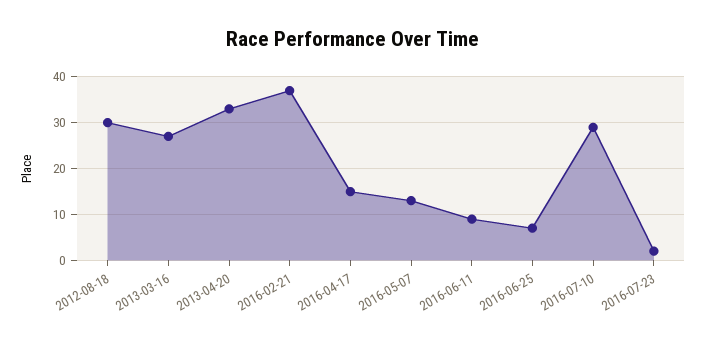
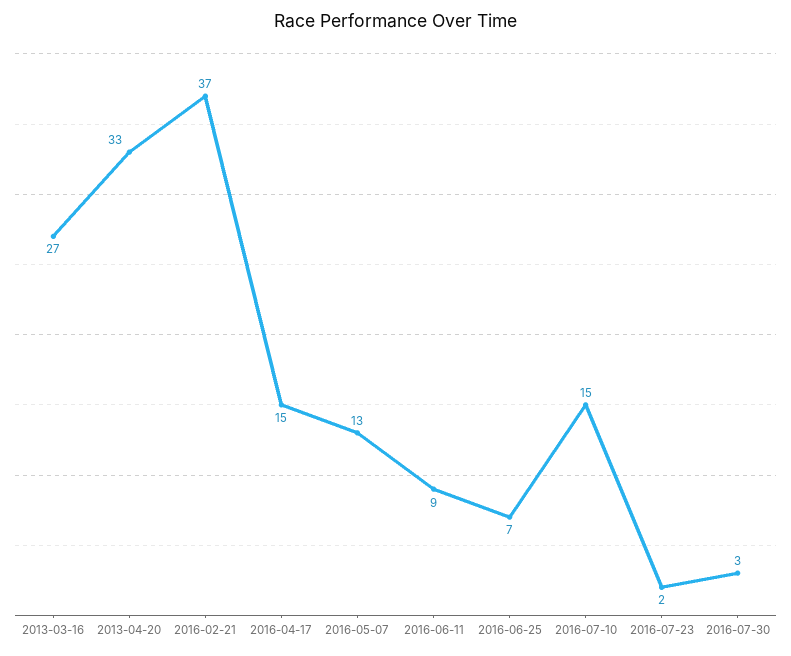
2012-08-18: 30 -> none
2016-07-10: 30 -> 15
2016-07-30: none -> 3

